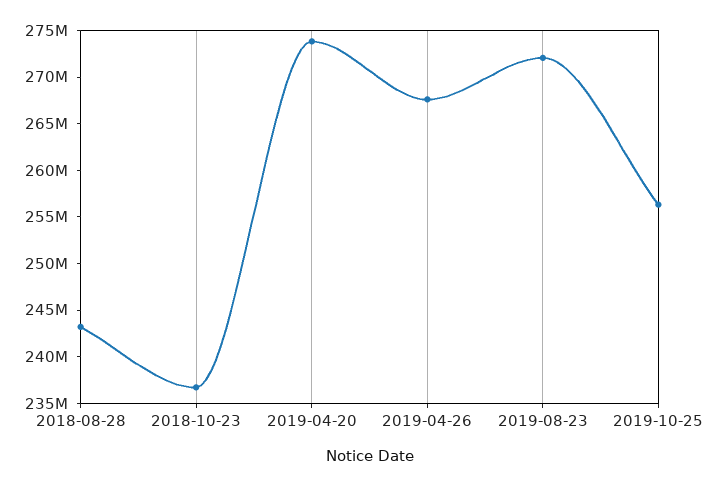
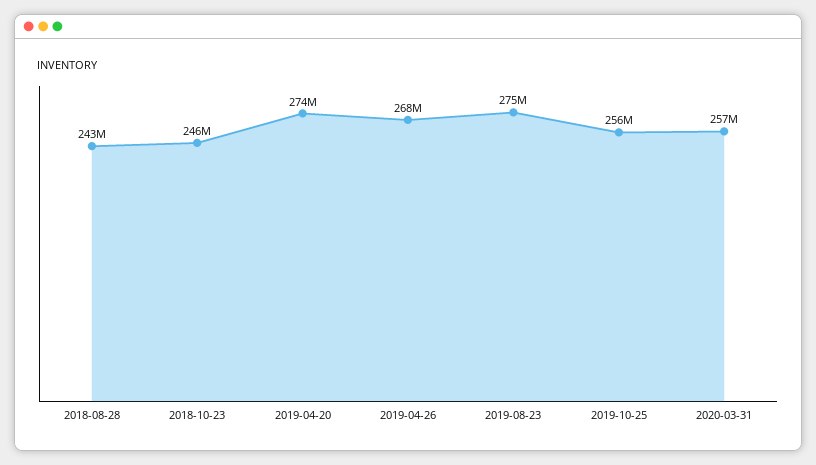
2018-10-23: 237000000 -> 246000000
2019-08-23: 272000000 -> 275000000
2020-03-31: none -> 257000000

